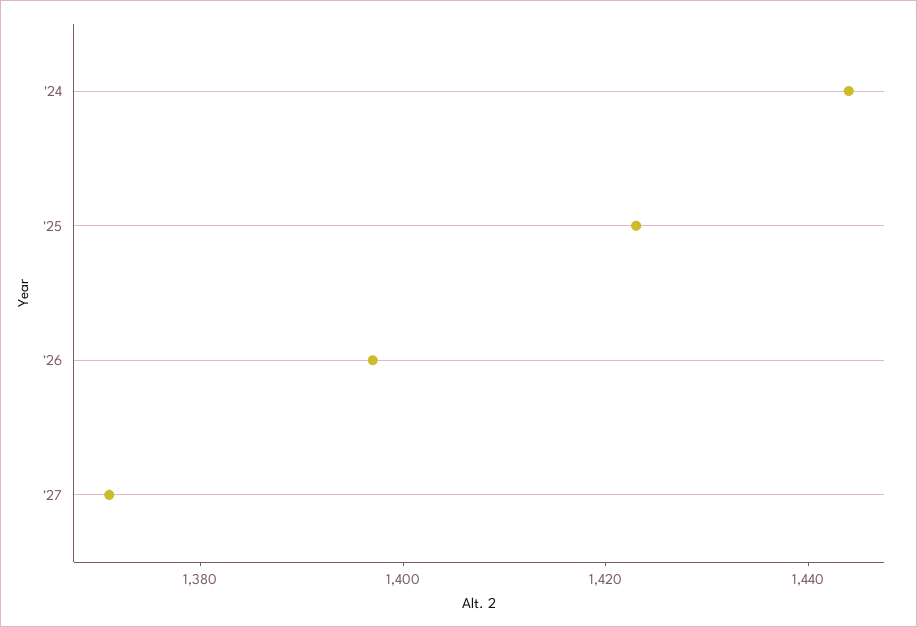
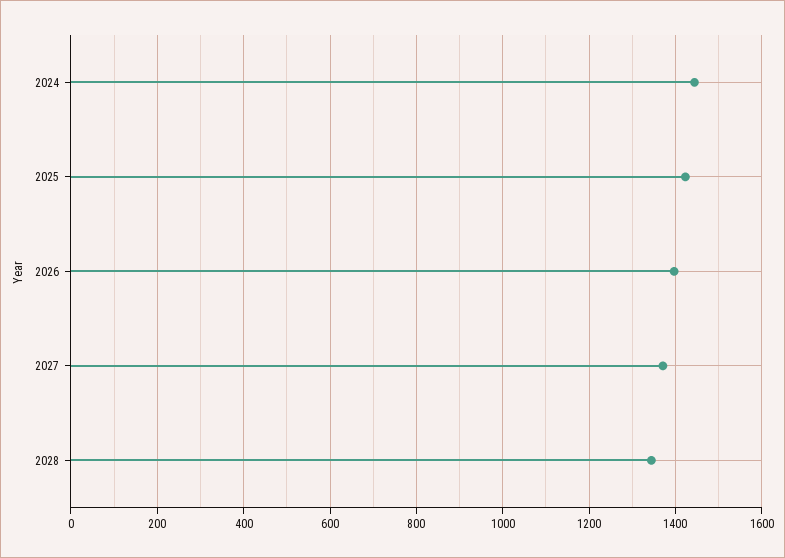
2028: none -> 1340

